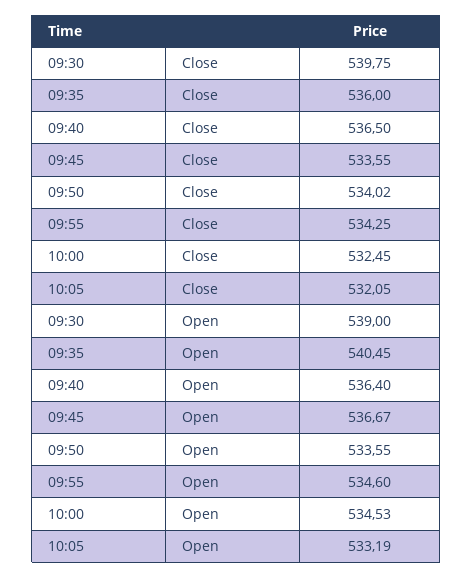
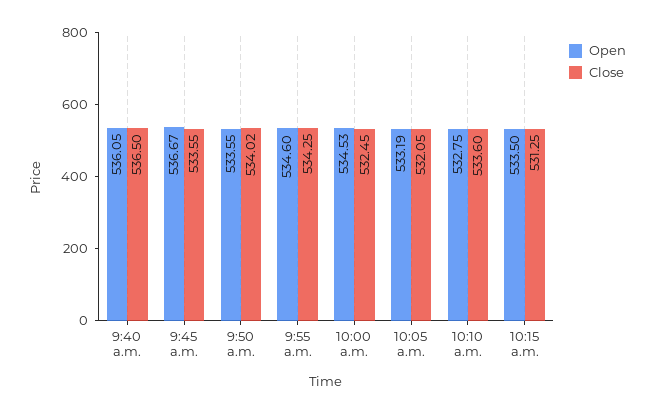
Close, 09:30: 539.75 -> none
Close, 09:35: 536 -> none
Open, 09:30: 539 -> none
Open, 09:35: 540.45 -> none
Open, 09:40: 536.4 -> 536.05
Open, 10:10 a.m.: none -> 532.75
Close, 10:10 a.m.: none -> 533.6
Open, 10:15 a.m.: none -> 533.5
Close, 10:15 a.m.: none -> 531.25

